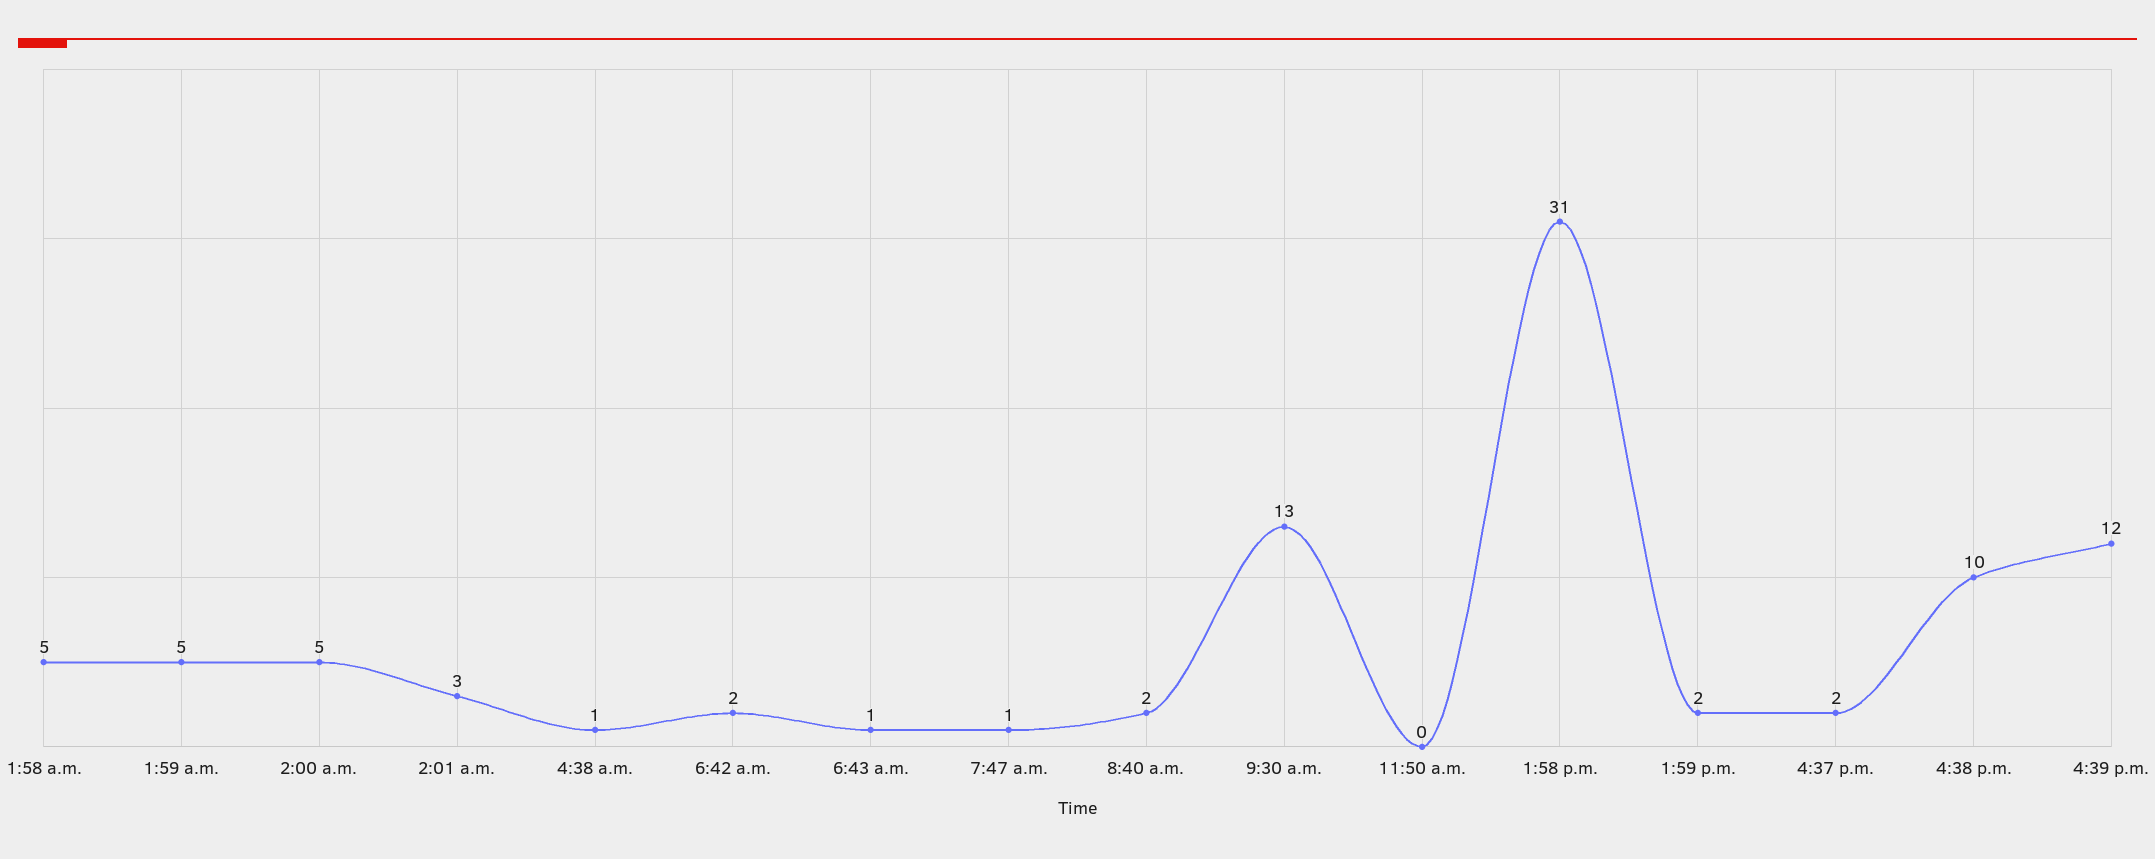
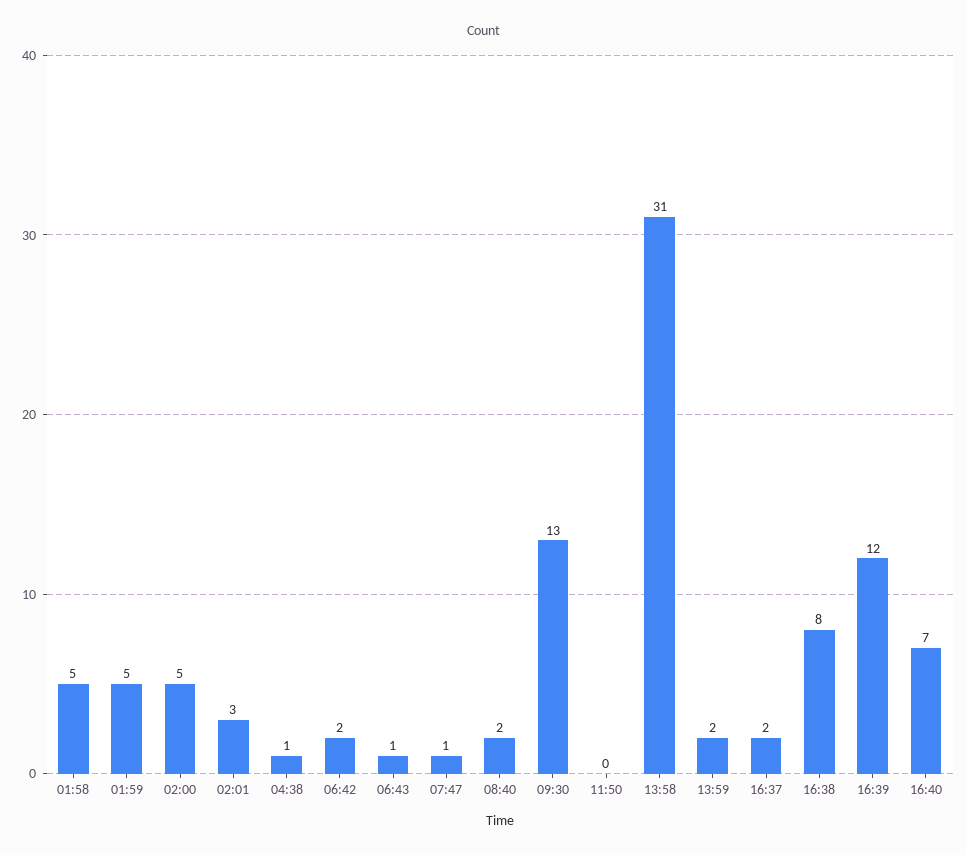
4:38 p.m.: 10 -> 8
16:40: none -> 7

